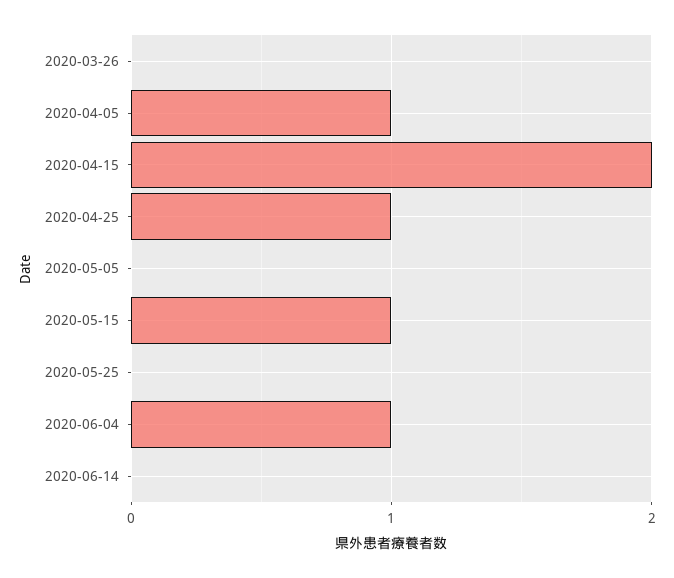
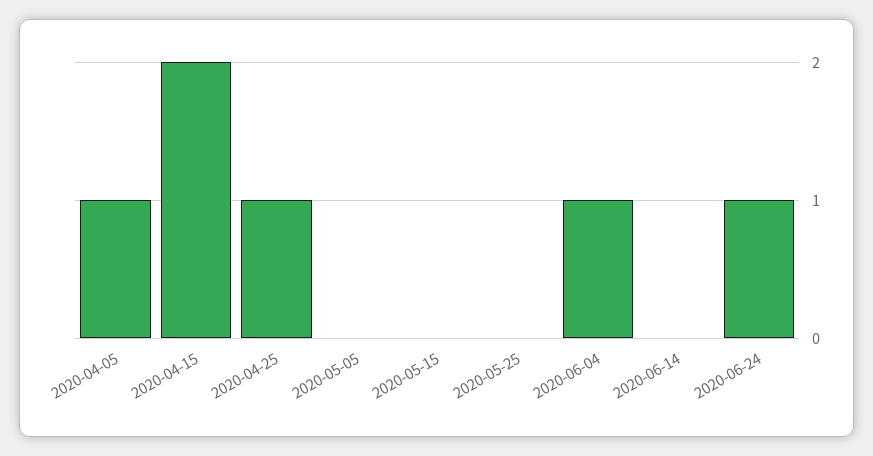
2020-03-26: 0 -> none
2020-05-15: 1 -> 0
2020-06-24: none -> 1

